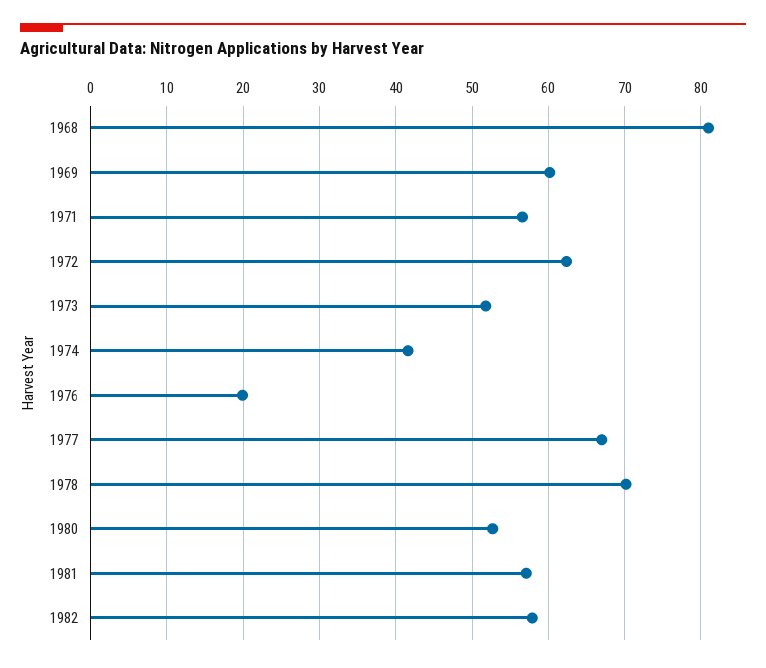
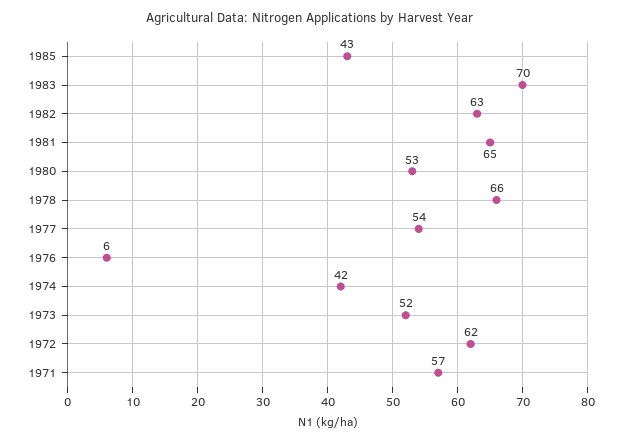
1968: 81 -> none
1969: 60 -> none
1976: 20 -> 6
1977: 67 -> 54
1978: 70 -> 66
1981: 57 -> 65
1982: 58 -> 63
1985: none -> 43
1983: none -> 70

